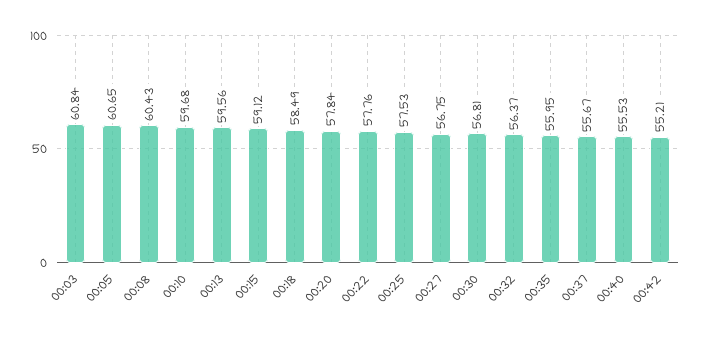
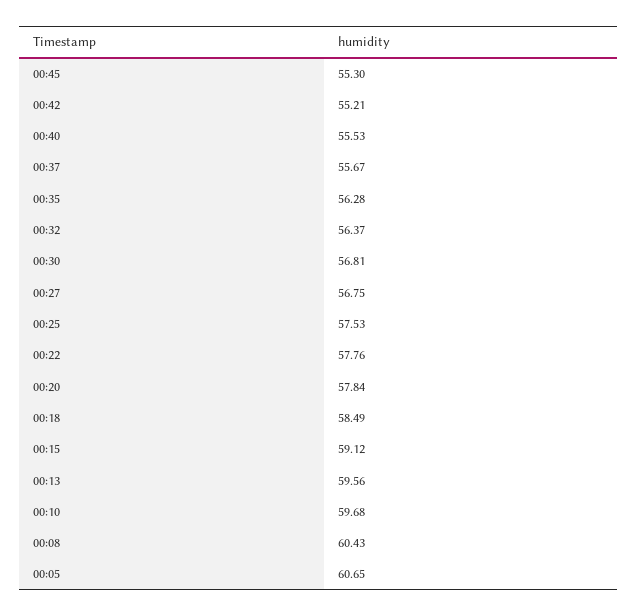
00:03: 60.84 -> none
00:35: 55.95 -> 56.28
00:45: none -> 55.3

